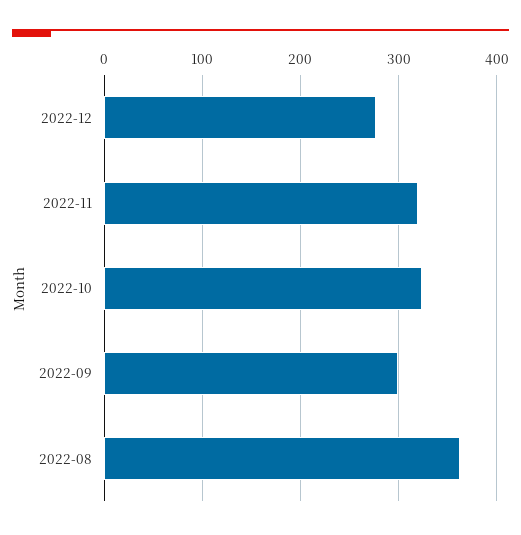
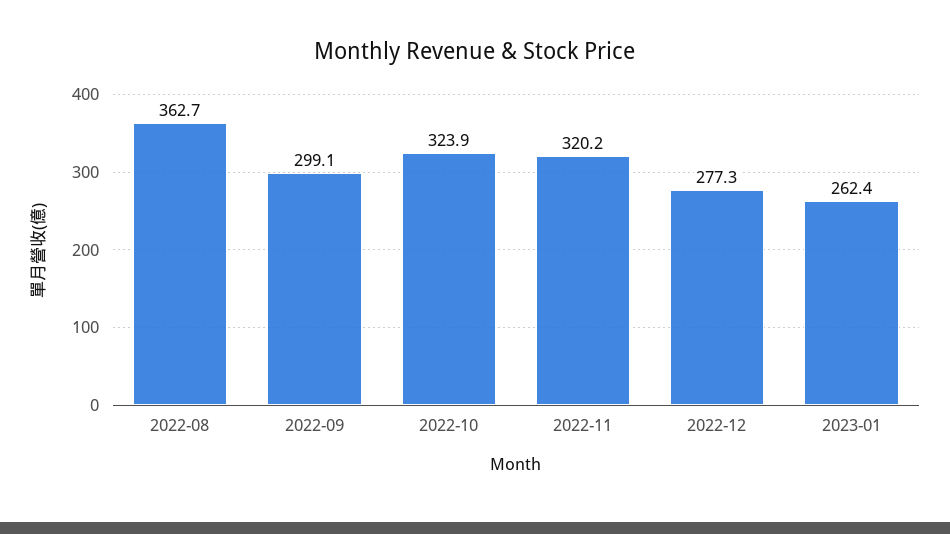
2023-01: none -> 262.4

